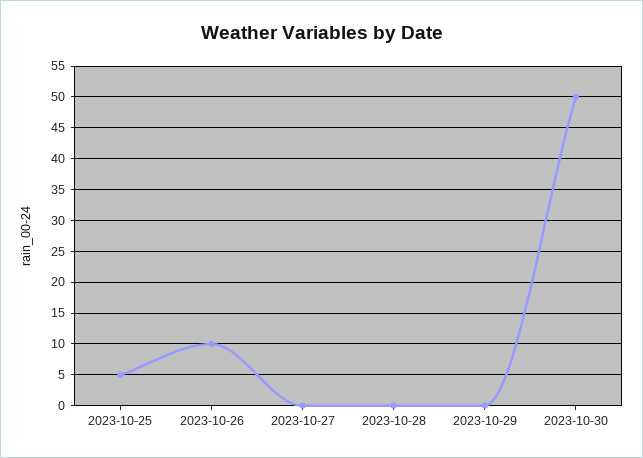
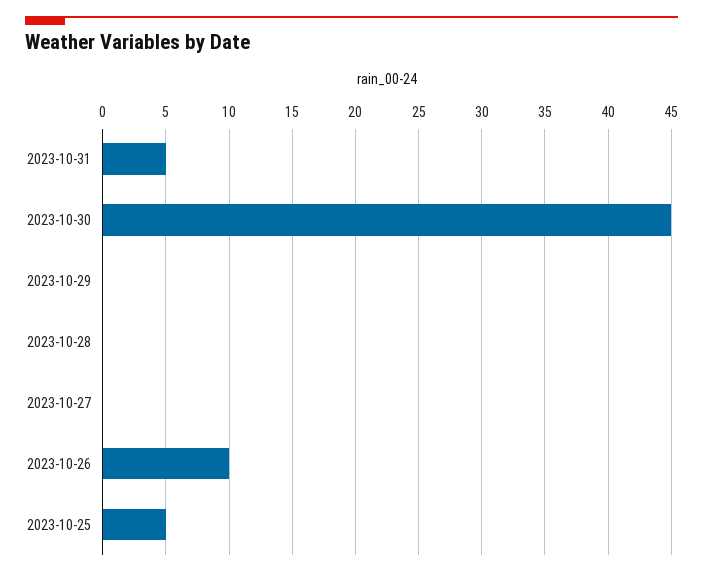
2023-10-30: 50 -> 45
2023-10-31: none -> 5

